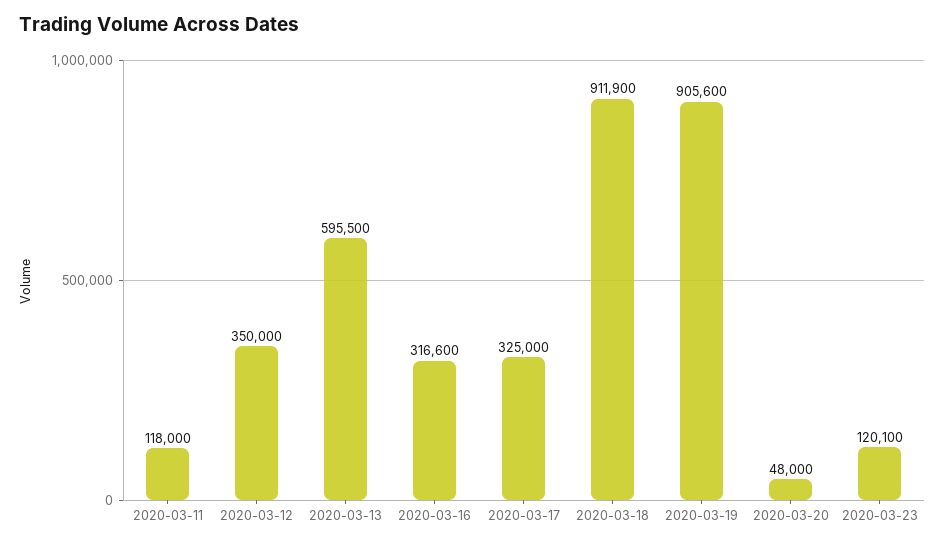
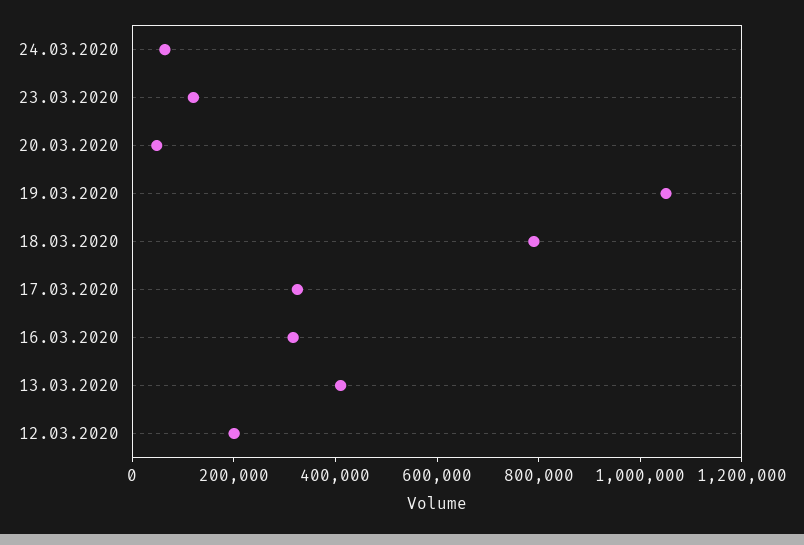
2020-03-11: 118000 -> none
2020-03-12: 350000 -> 200000
2020-03-13: 595500 -> 400000
2020-03-18: 911900 -> 800000
2020-03-19: 905600 -> 1050000
24.03.2020: none -> 50000

